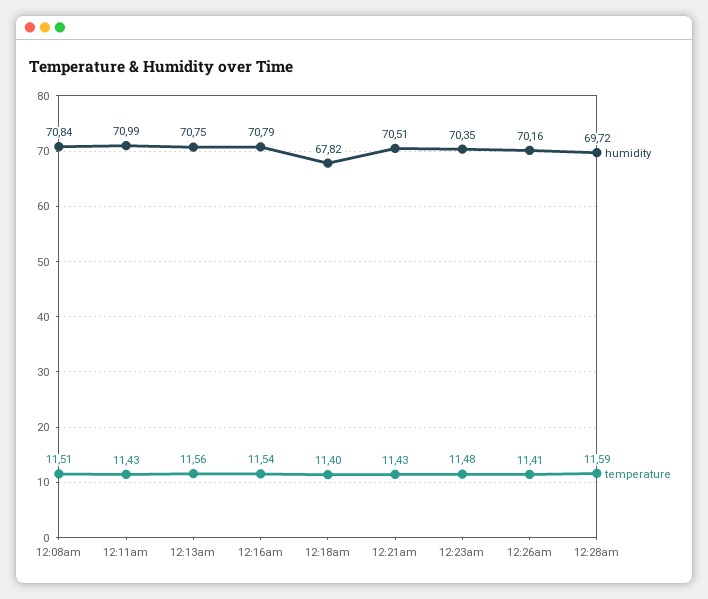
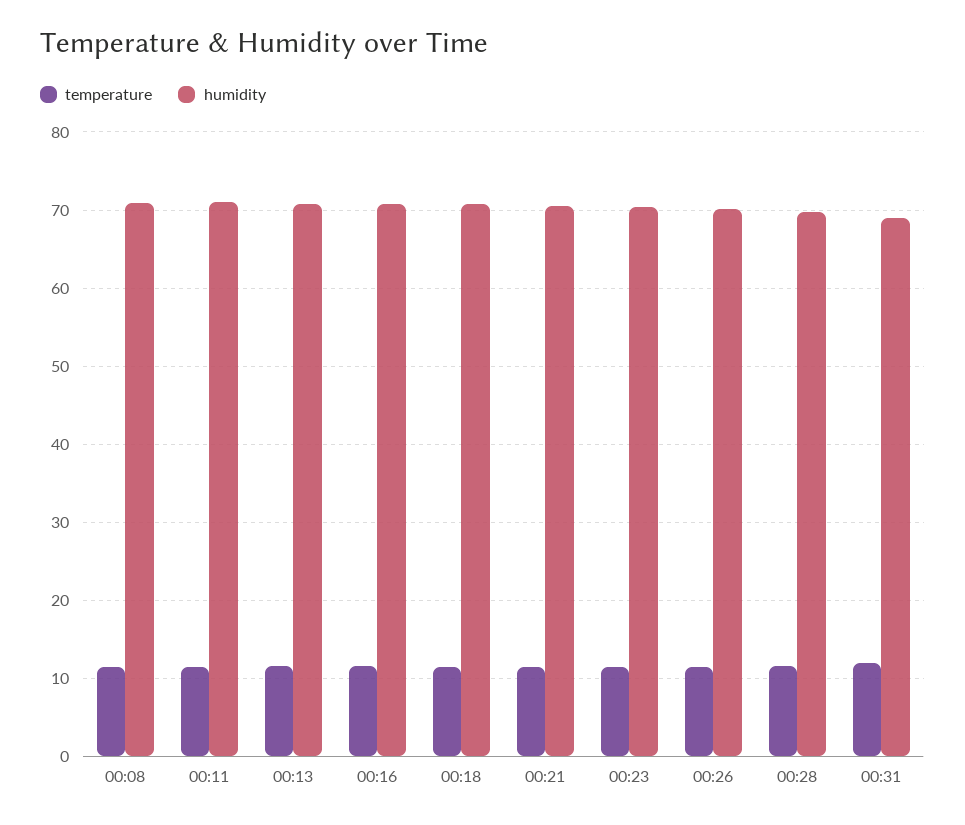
humidity, 12:18am: 67.82 -> 71
temperature, 00:31: none -> 12
humidity, 00:31: none -> 69

